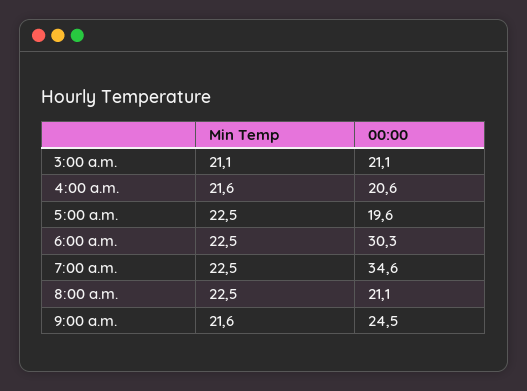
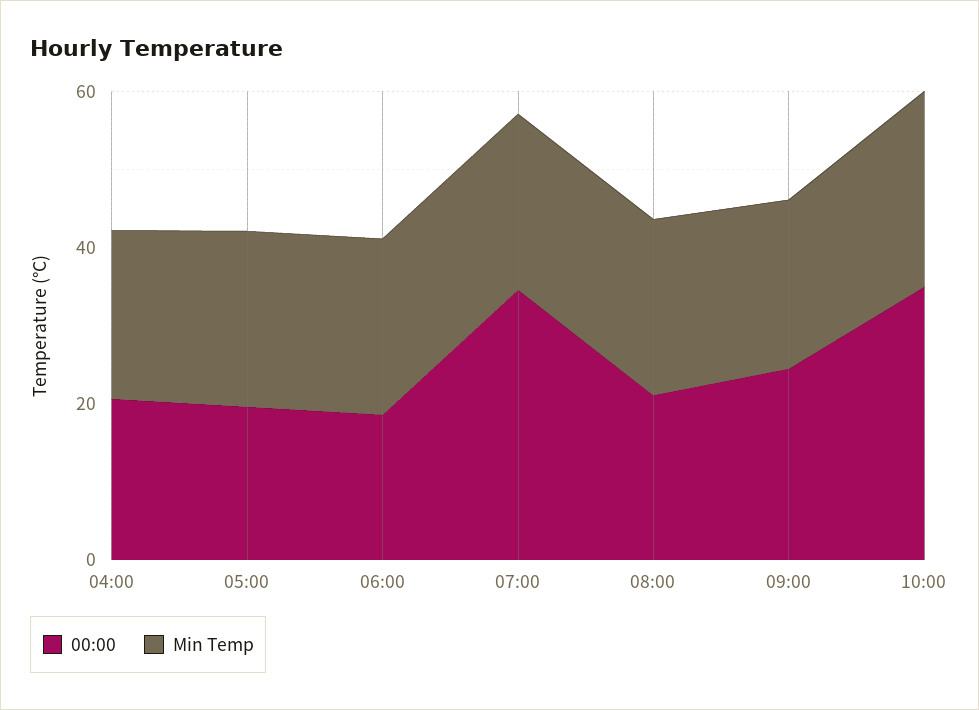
Min Temp, 3:00 a.m.: 21.1 -> none
00:00, 3:00 a.m.: 21.1 -> none
00:00, 6:00 a.m.: 30.3 -> 20
00:00, 10:00: none -> 35
Min Temp, 10:00: none -> 25

